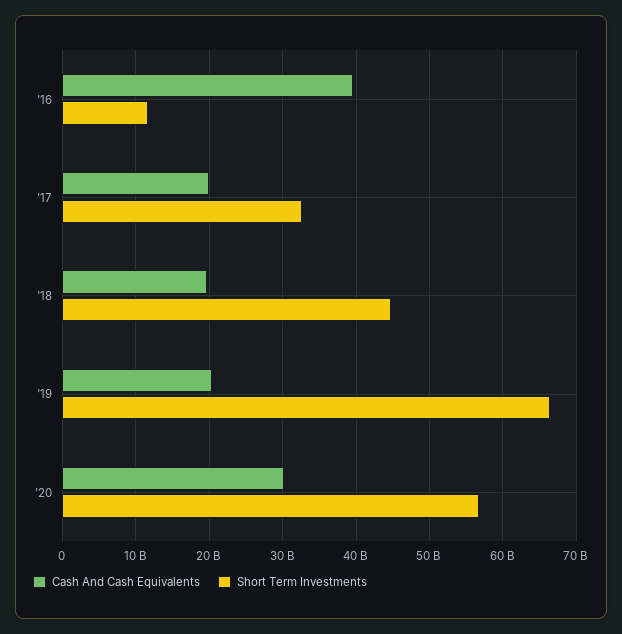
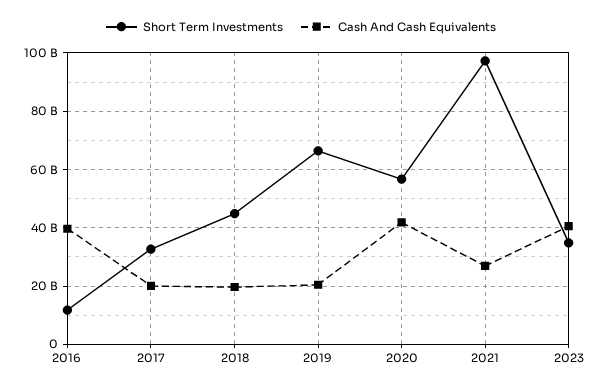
Cash And Cash Equivalents, '20: 30000000000 -> 42500000000
Short Term Investments, 2021: none -> 97500000000
Cash And Cash Equivalents, 2021: none -> 27500000000
Short Term Investments, 2023: none -> 35000000000
Cash And Cash Equivalents, 2023: none -> 40000000000

